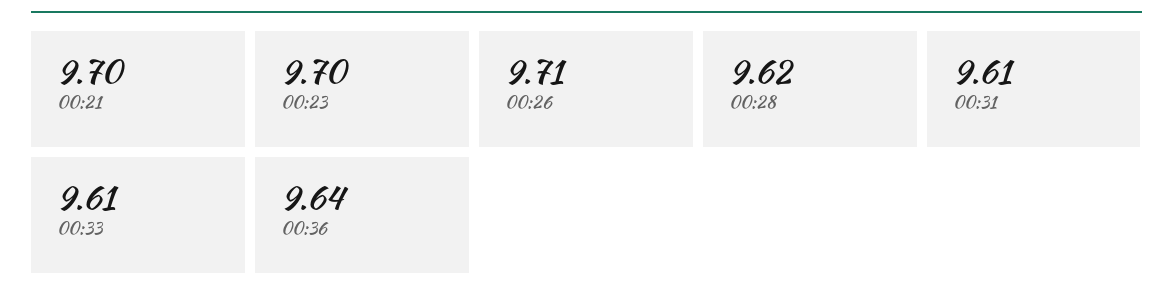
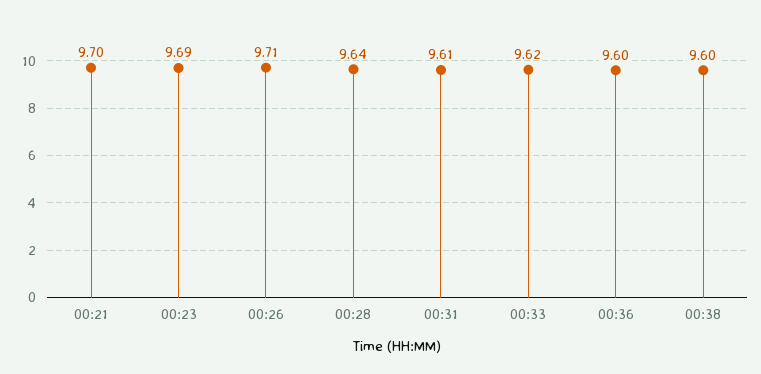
00:23: 9.7 -> 9.69
00:28: 9.62 -> 9.64
00:33: 9.61 -> 9.62
00:36: 9.64 -> 9.6
00:38: none -> 9.6

